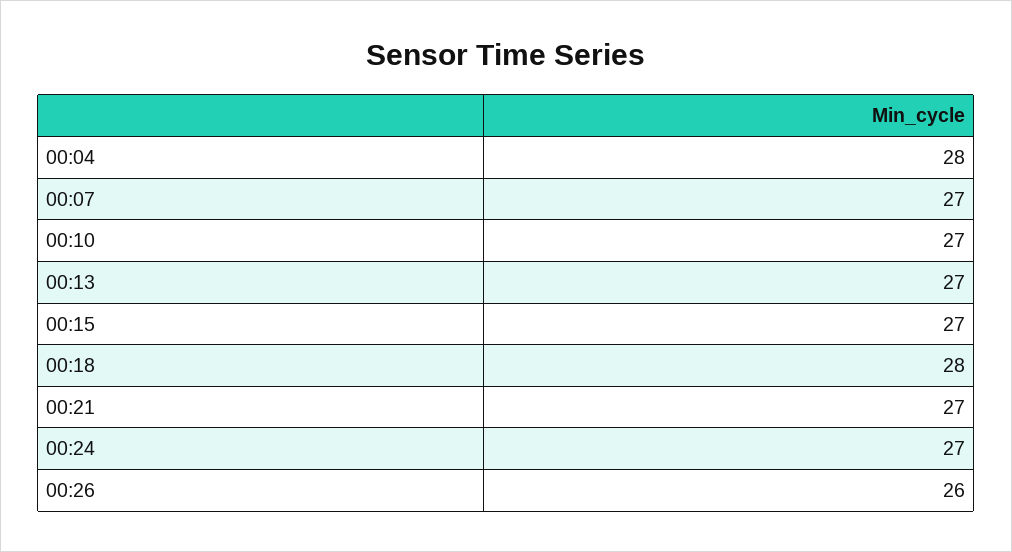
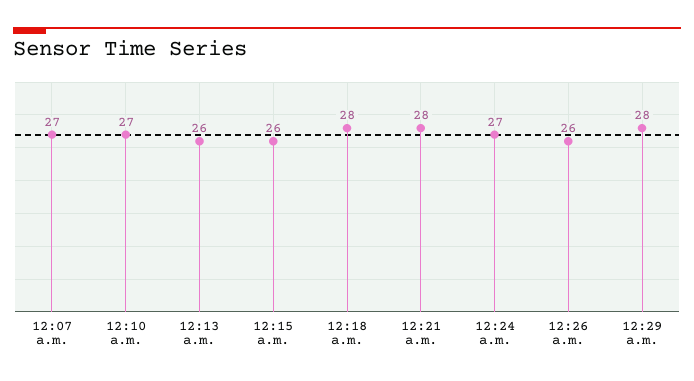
00:04: 28 -> none
00:13: 27 -> 26
00:15: 27 -> 26
00:21: 27 -> 28
12:29 a.m.: none -> 28

